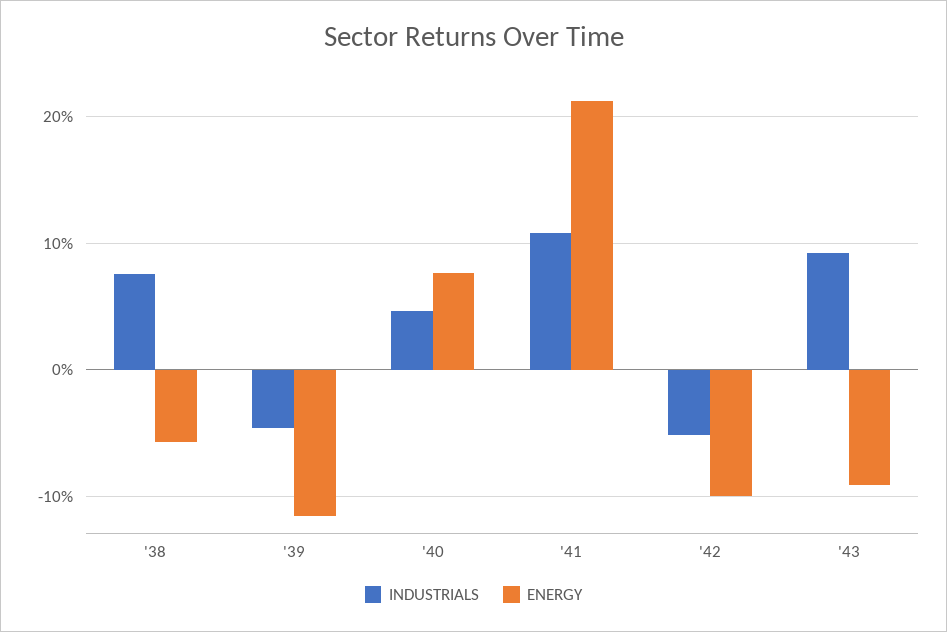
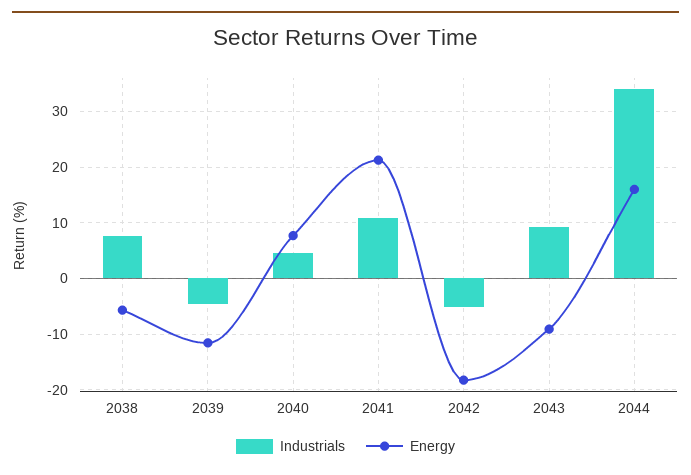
ENERGY, '42: -10 -> -18
INDUSTRIALS, 2044: none -> 34
ENERGY, 2044: none -> 16

